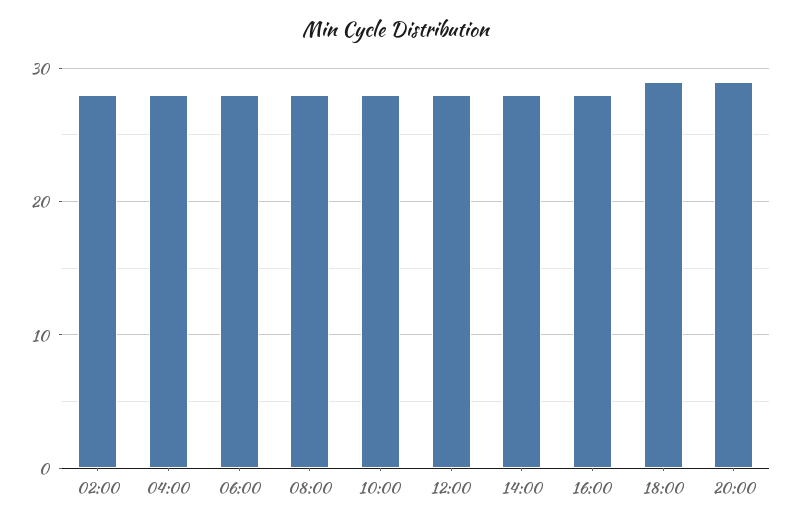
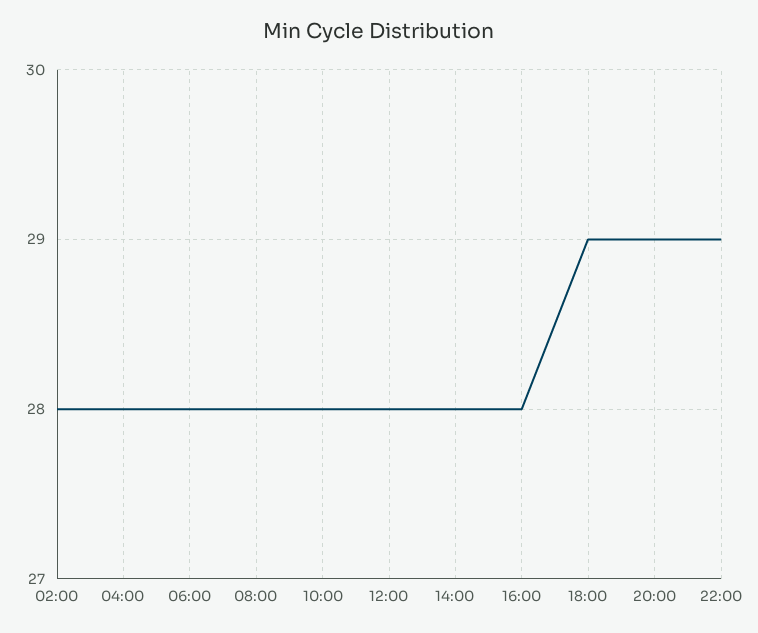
22:00: none -> 29

